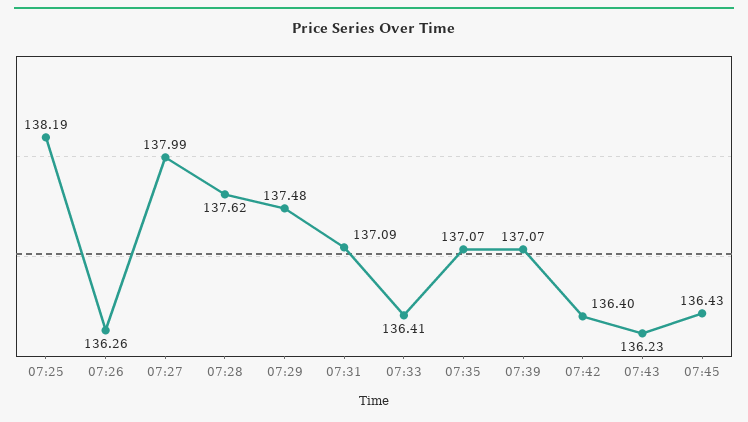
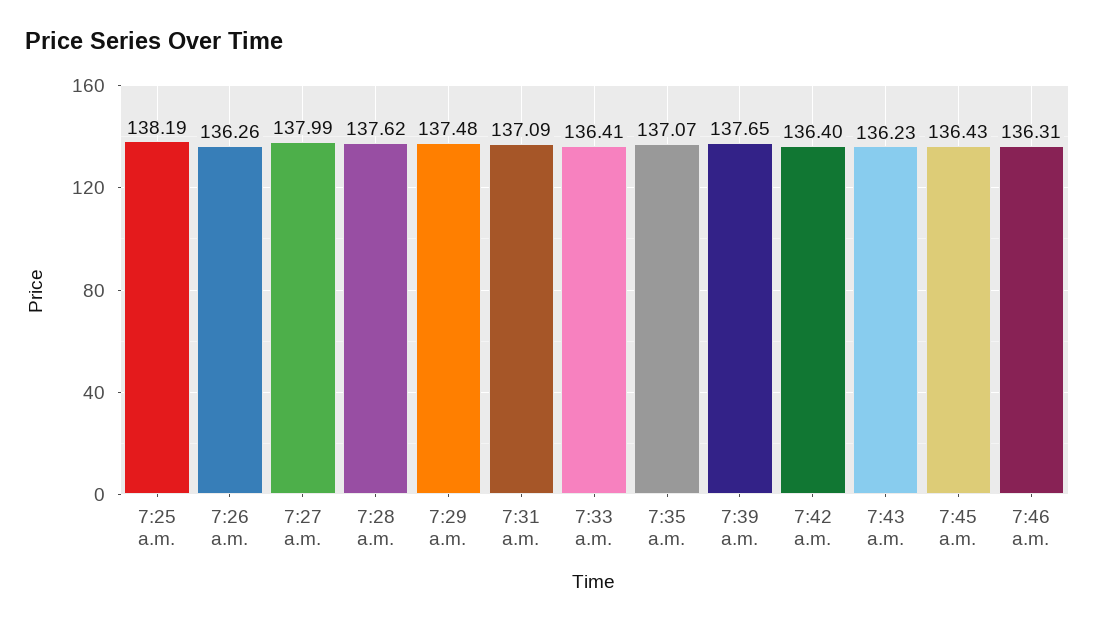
07:39: 137.07 -> 137.65
7:46 a.m.: none -> 136.31

